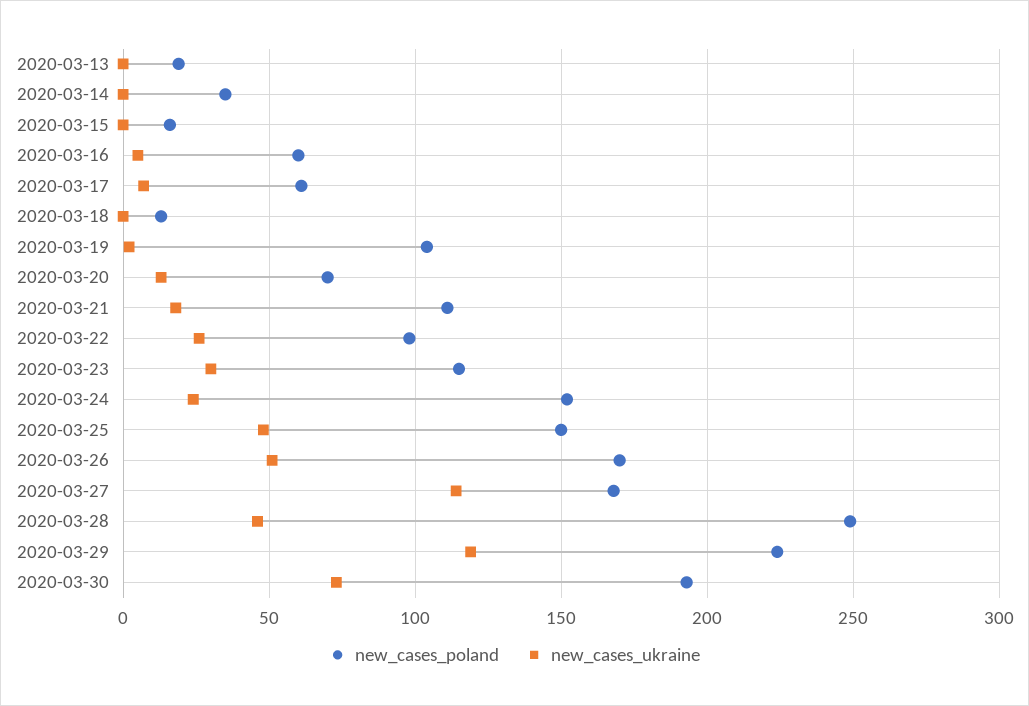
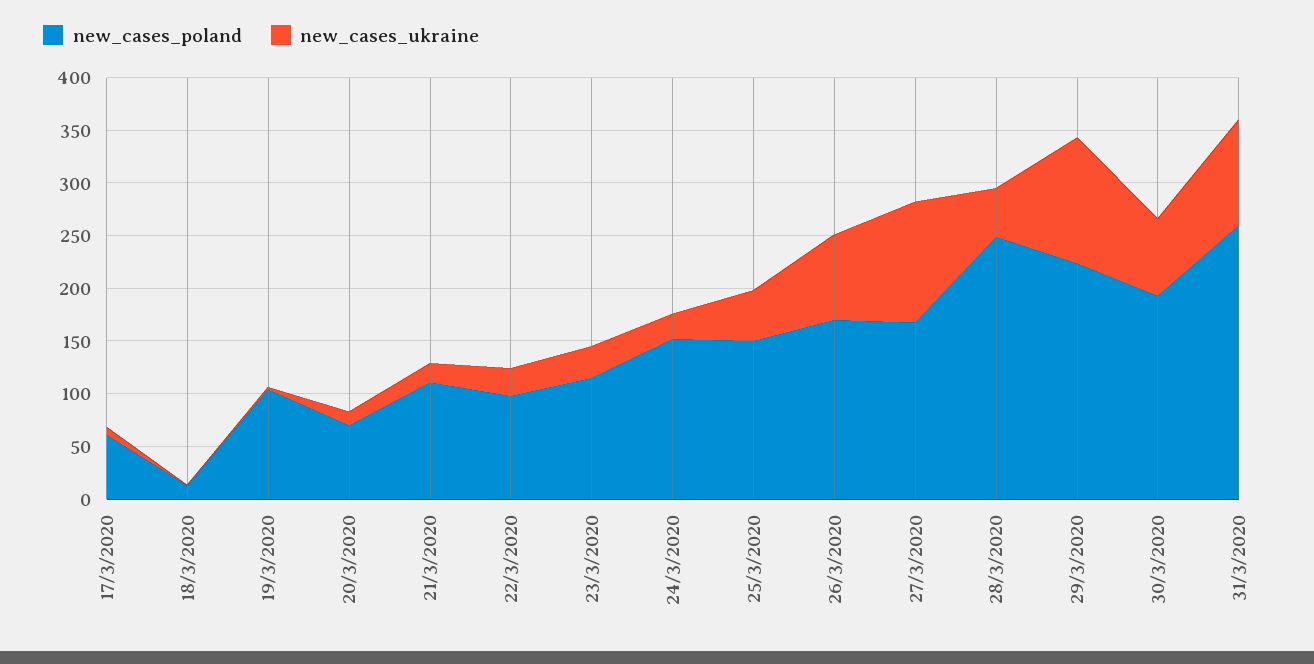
new_cases_poland, 2020-03-13: 20 -> none
new_cases_ukraine, 2020-03-13: 0 -> none
new_cases_poland, 2020-03-14: 35 -> none
new_cases_ukraine, 2020-03-14: 0 -> none
new_cases_poland, 2020-03-15: 15 -> none
new_cases_ukraine, 2020-03-15: 0 -> none
new_cases_poland, 2020-03-16: 60 -> none
new_cases_ukraine, 2020-03-16: 5 -> none
new_cases_ukraine, 2020-03-26: 50 -> 80
new_cases_poland, 31/3/2020: none -> 260
new_cases_ukraine, 31/3/2020: none -> 100

